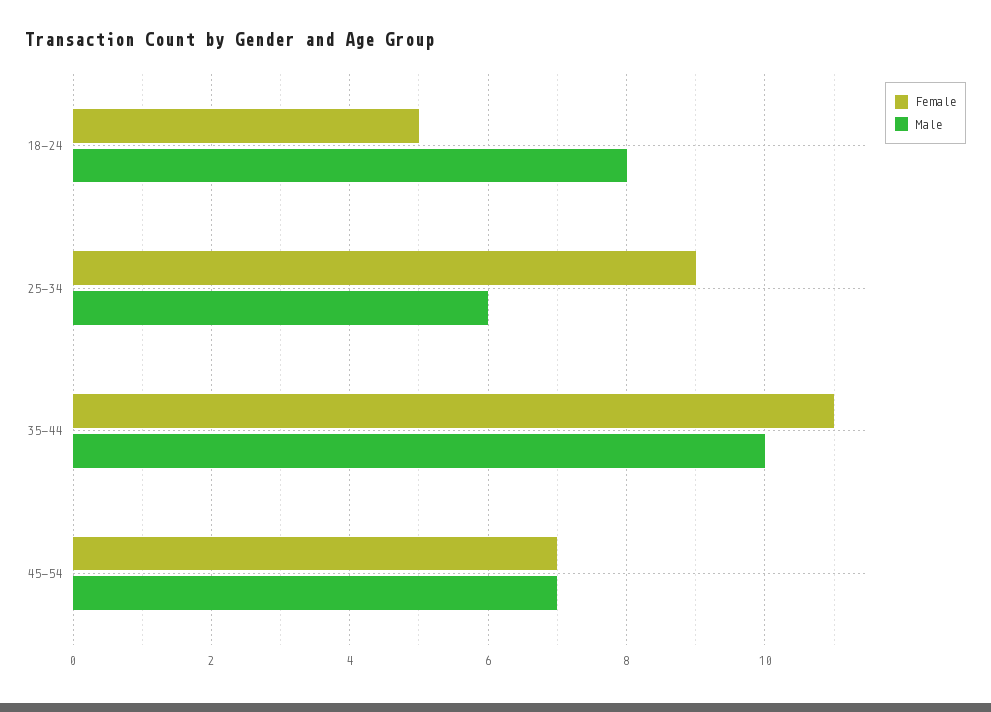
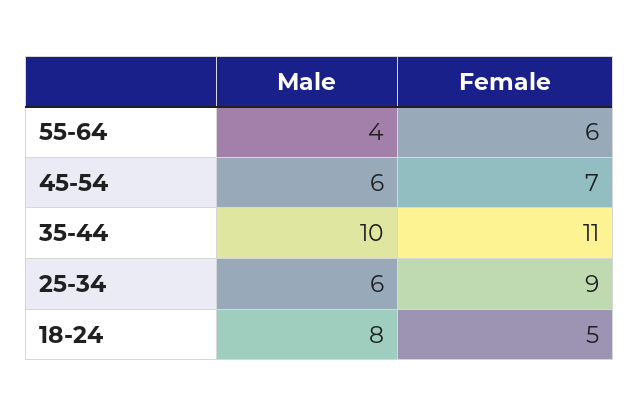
Male, 45-54: 7 -> 6
Male, 55-64: none -> 4
Female, 55-64: none -> 6

